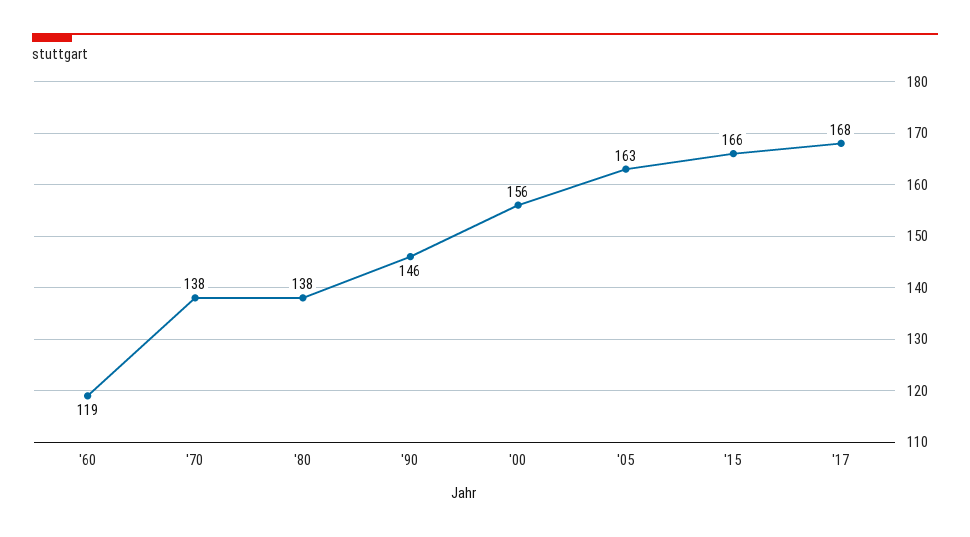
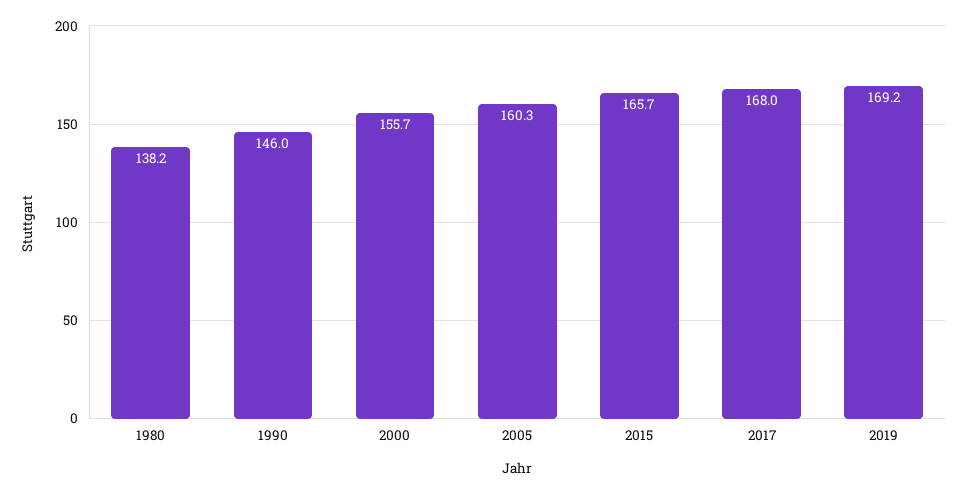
'60: 119 -> none
'70: 138 -> none
'05: 163 -> 160.3
2019: none -> 169.2

